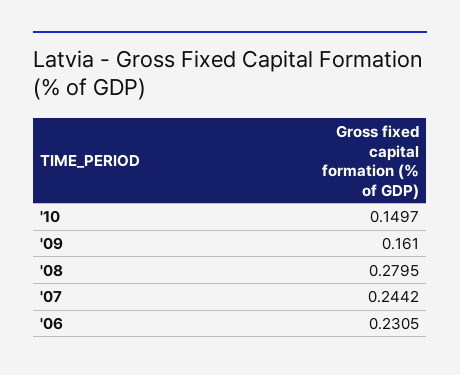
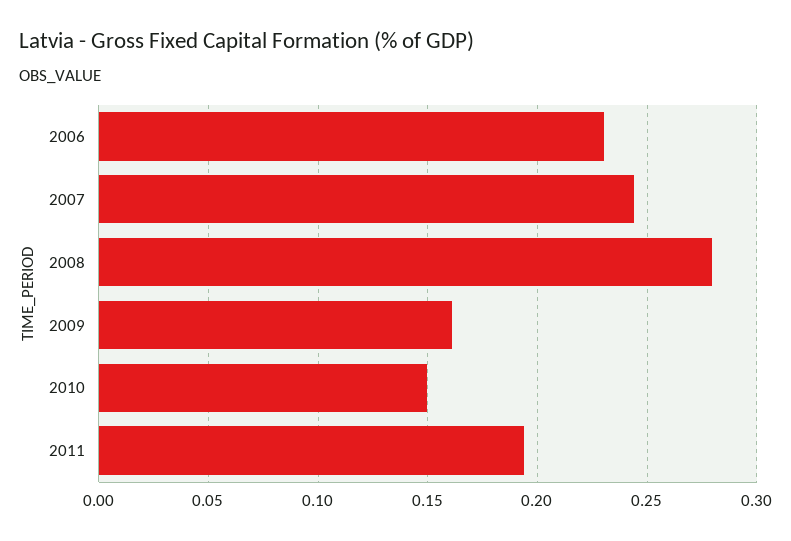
2011: none -> 0.195

